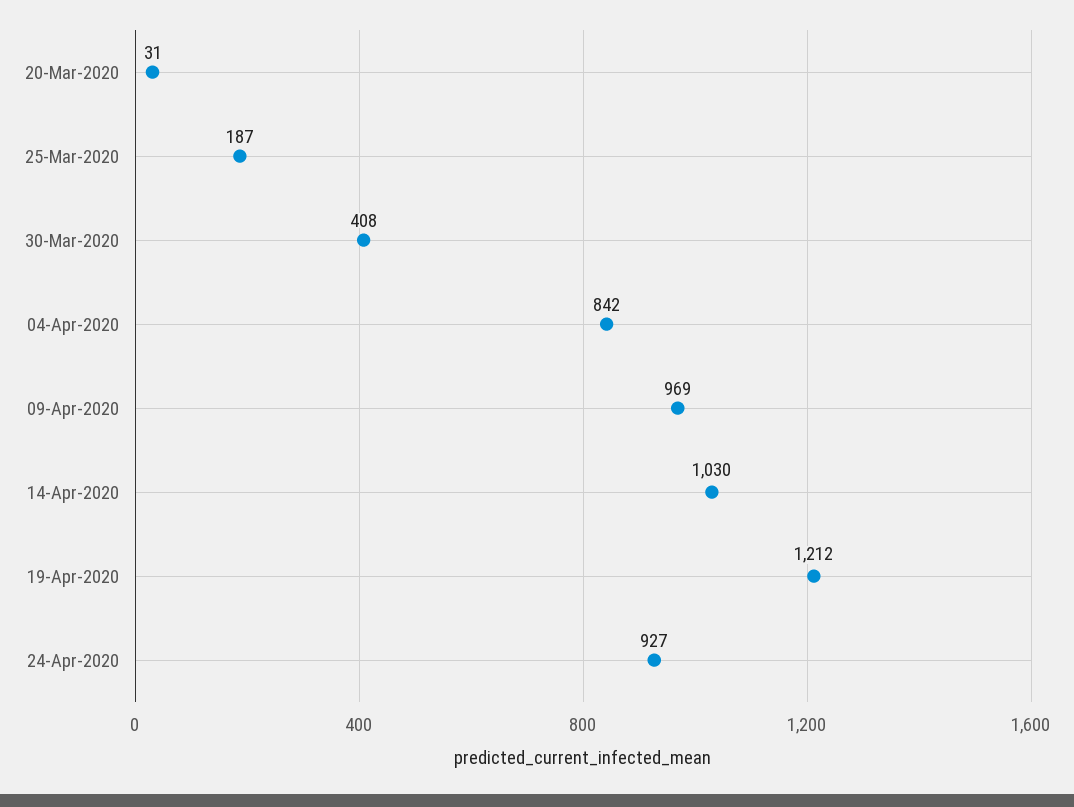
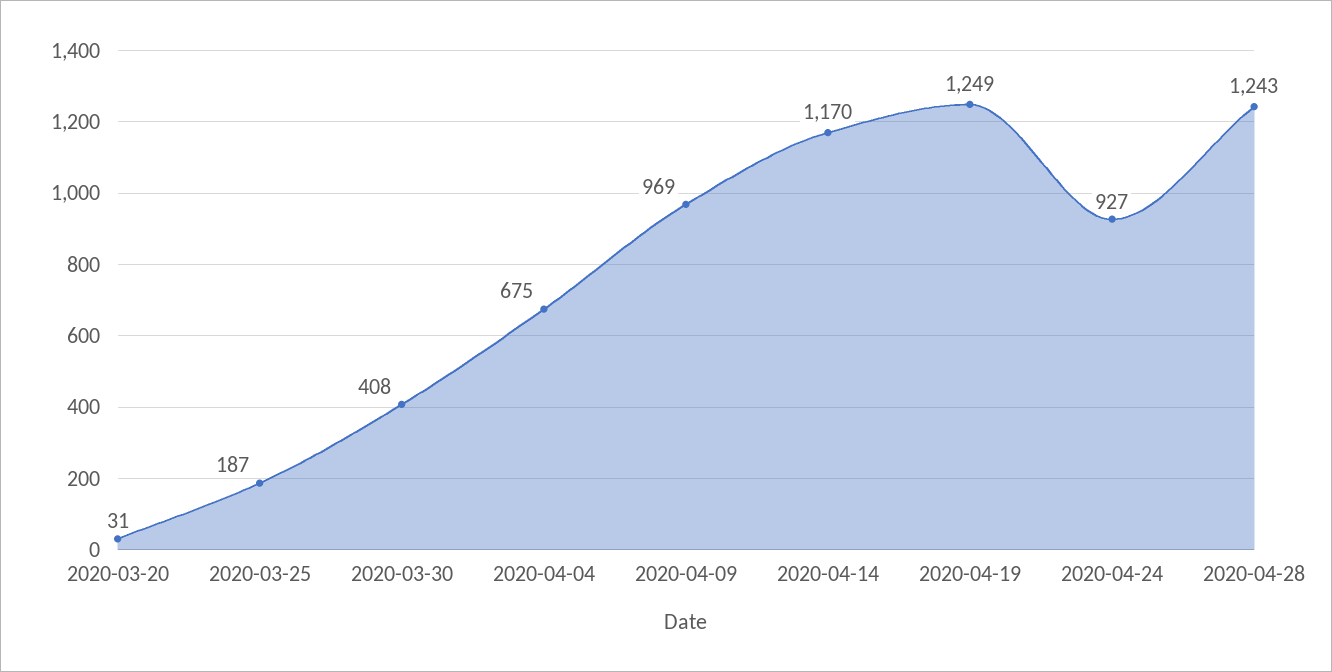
04-Apr-2020: 842 -> 675
14-Apr-2020: 1030 -> 1170
19-Apr-2020: 1212 -> 1249
2020-04-28: none -> 1243

